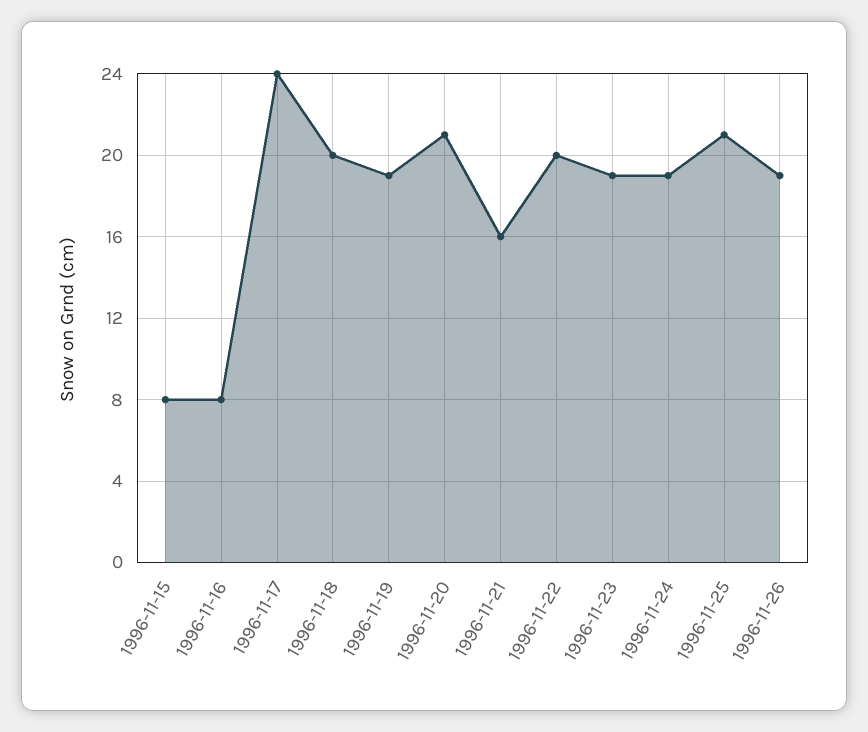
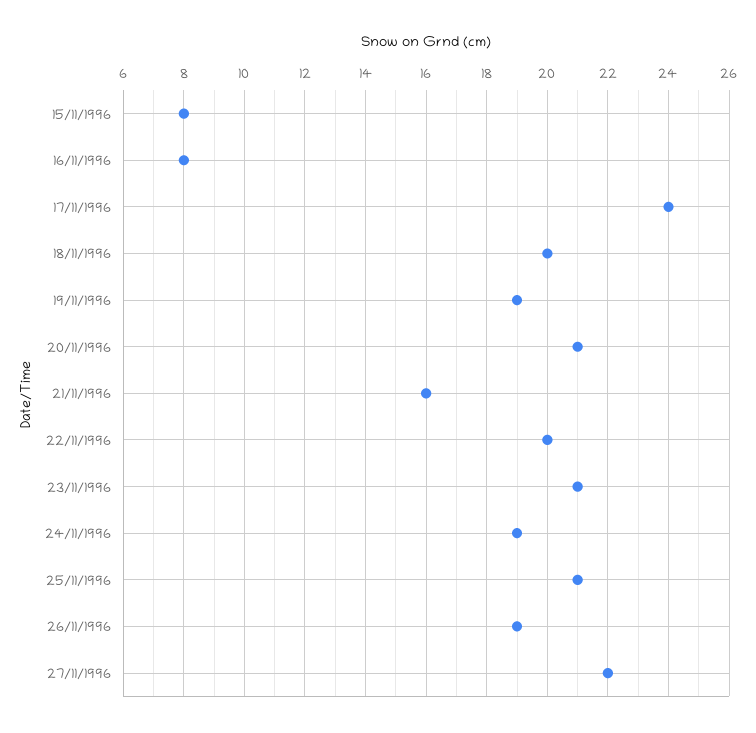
1996-11-23: 19 -> 21
27/11/1996: none -> 22

